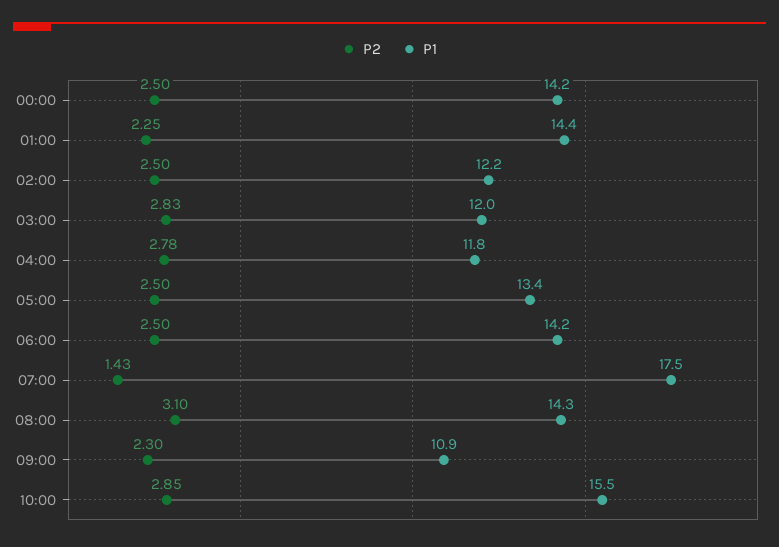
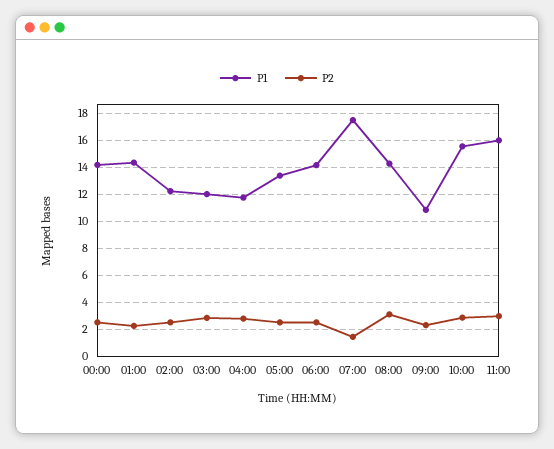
P1, 11:00: none -> 16
P2, 11:00: none -> 3

